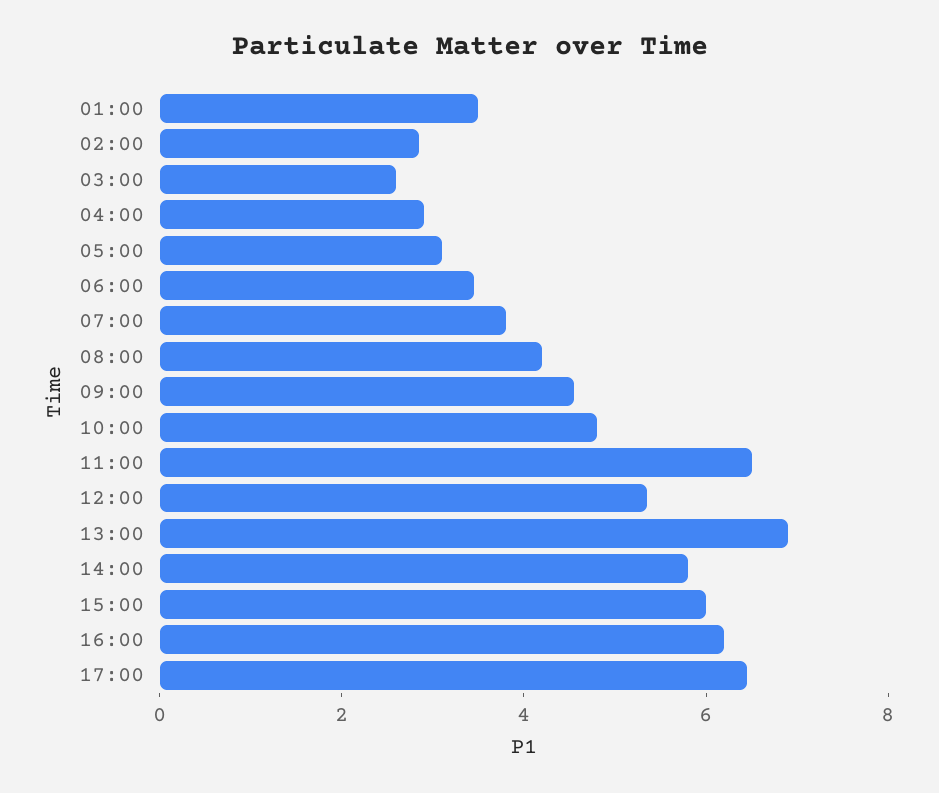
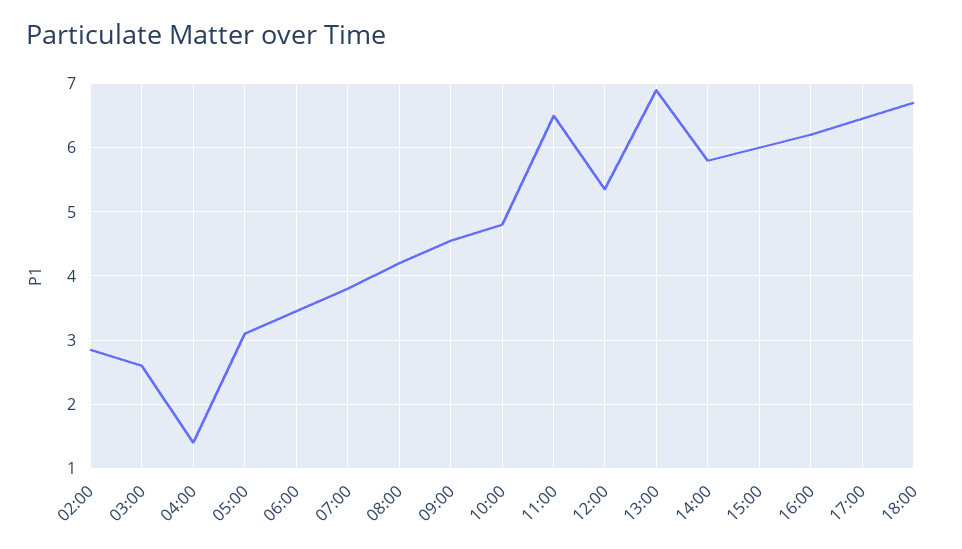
01:00: 3.5 -> none
04:00: 3 -> 1.4
18:00: none -> 6.7

